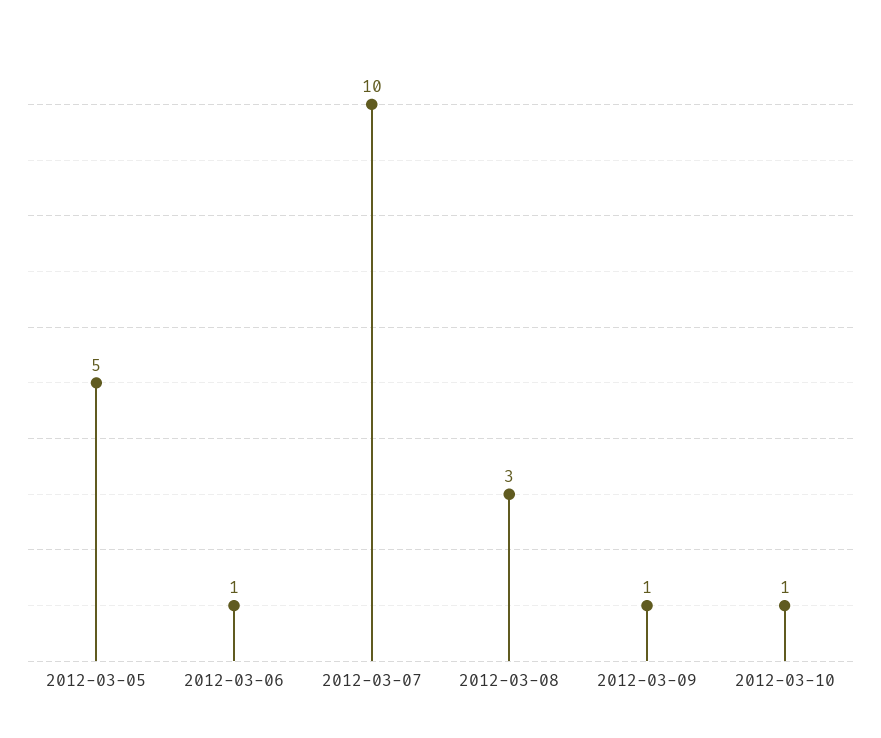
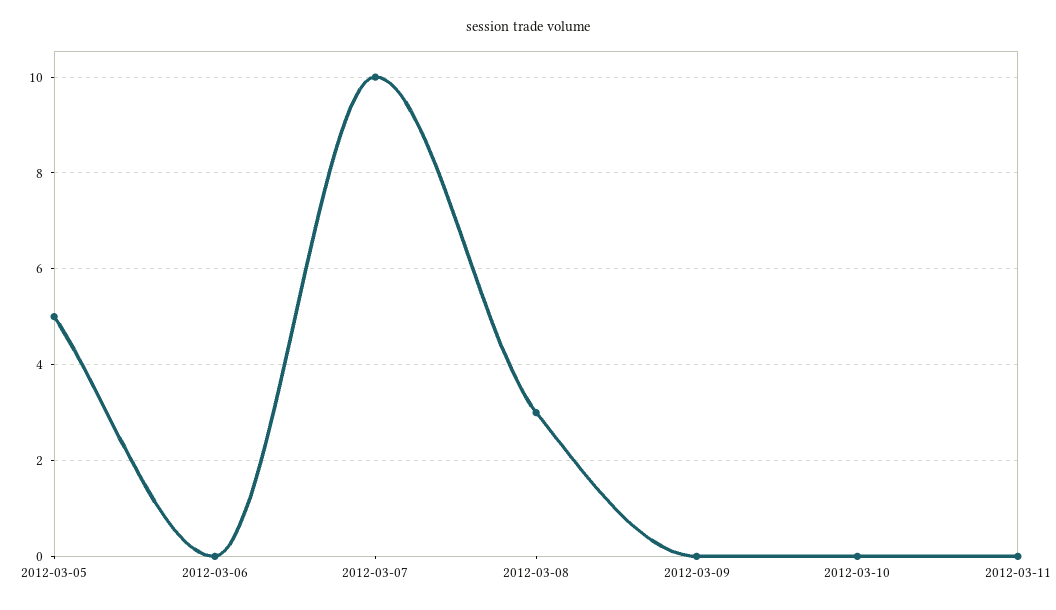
2012-03-06: 1 -> 0
2012-03-09: 1 -> 0
2012-03-10: 1 -> 0
2012-03-11: none -> 0

